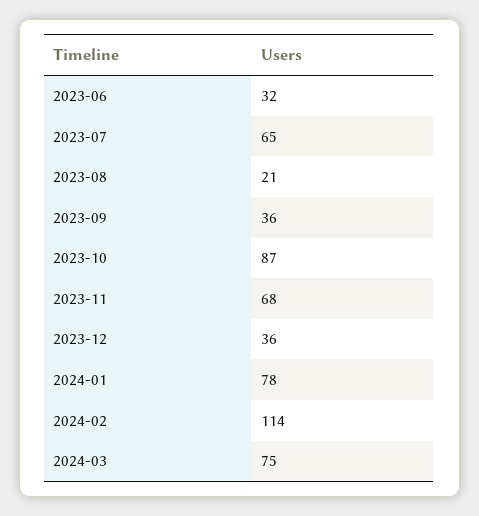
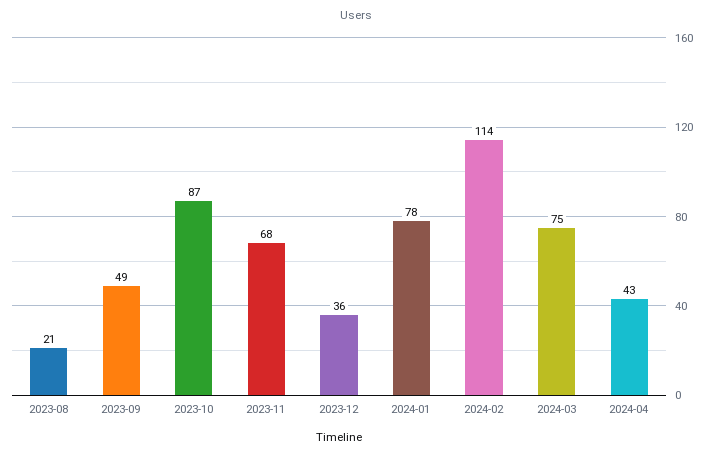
2023-06: 32 -> none
2023-07: 65 -> none
2023-09: 36 -> 49
2024-04: none -> 43

